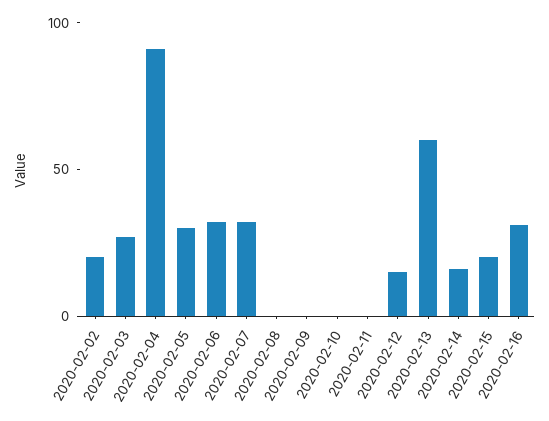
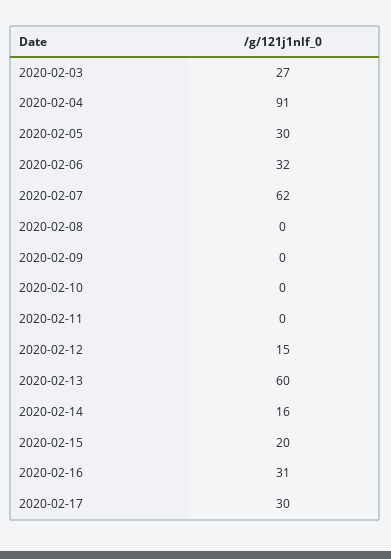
2020-02-02: 20 -> none
2020-02-07: 30 -> 62
2020-02-17: none -> 30

